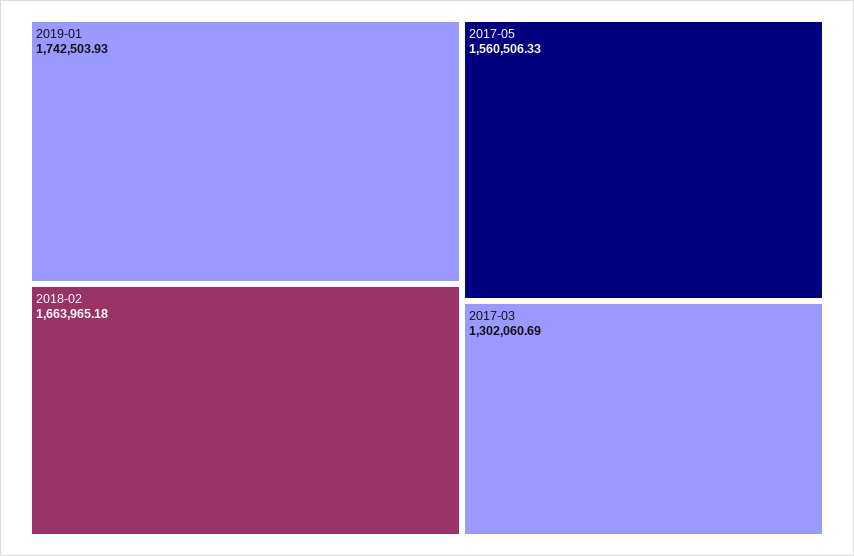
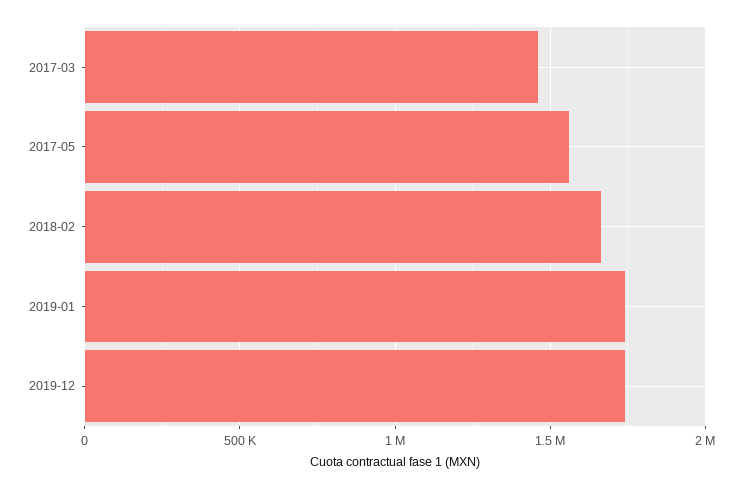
2017-03: 1302060.69 -> 1450000
2019-12: none -> 1750000

